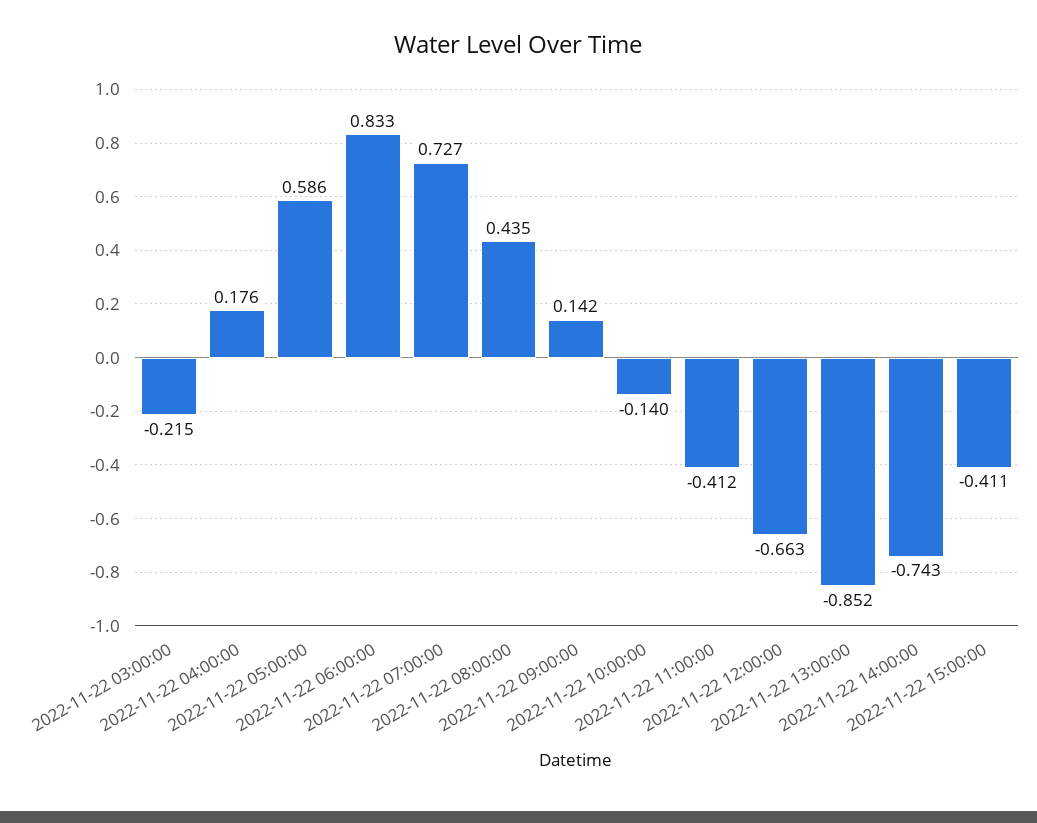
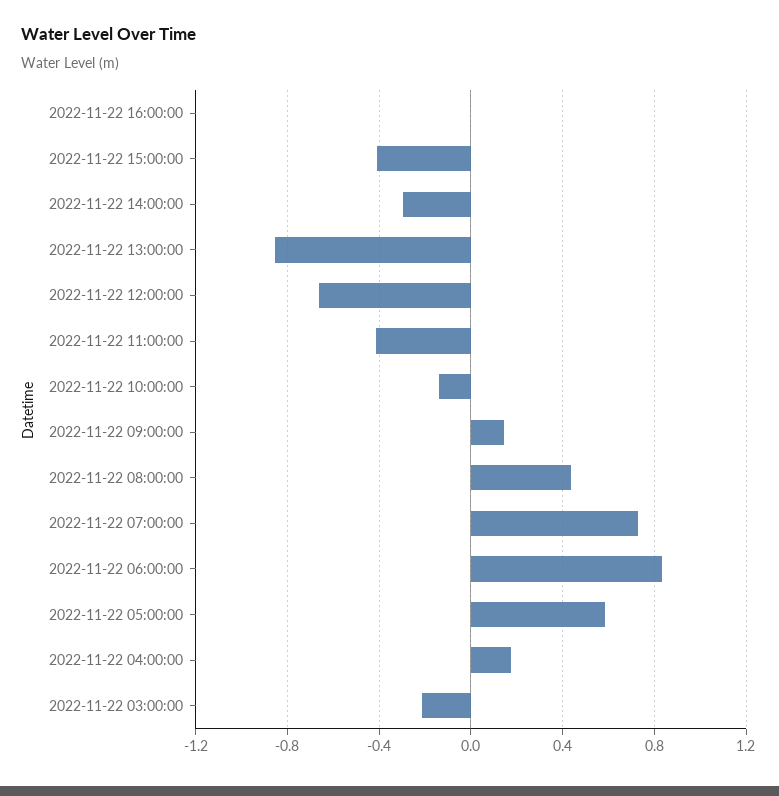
2022-11-22 14:00:00: -0.743 -> -0.3
2022-11-22 16:00:00: none -> 0

